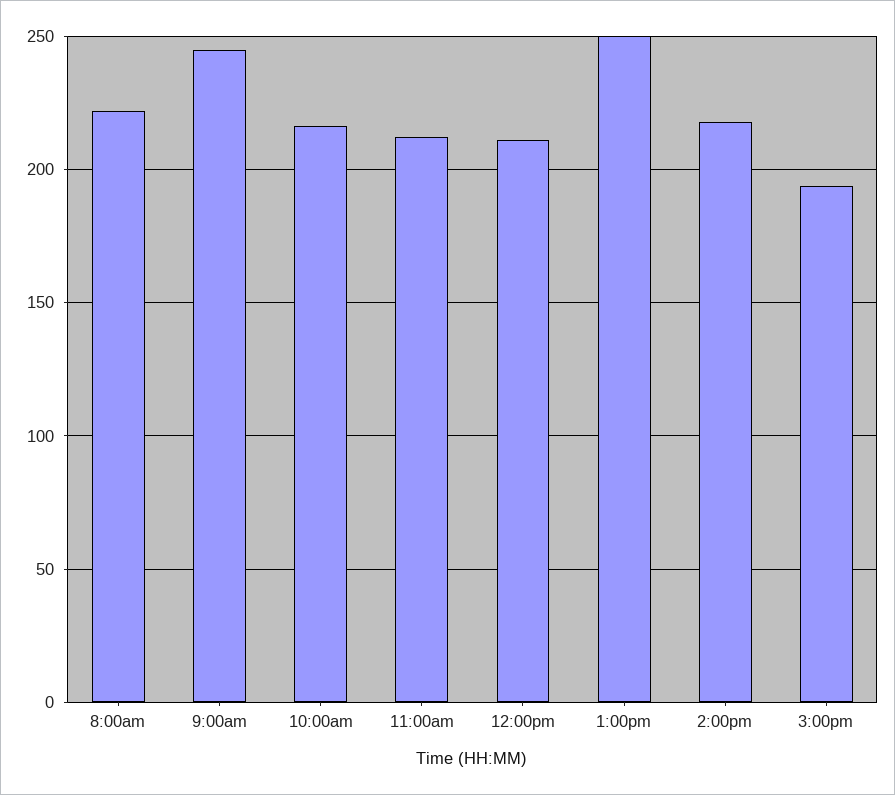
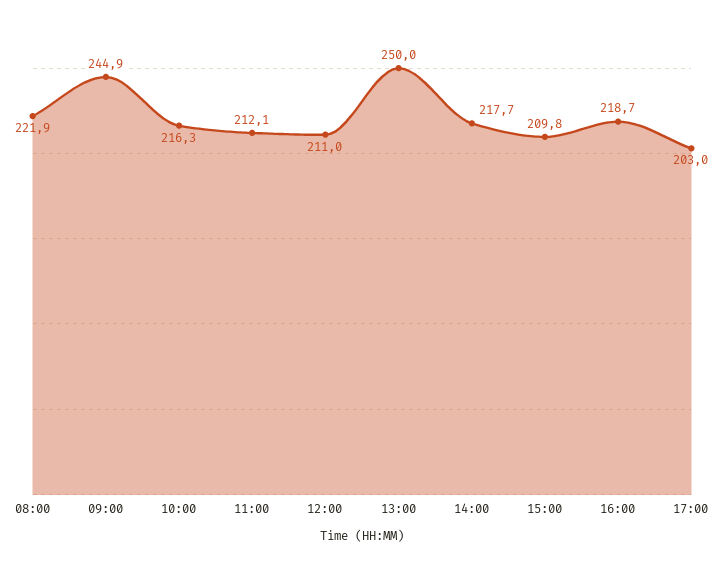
3:00pm: 195 -> 209.8
16:00: none -> 218.7
17:00: none -> 203

